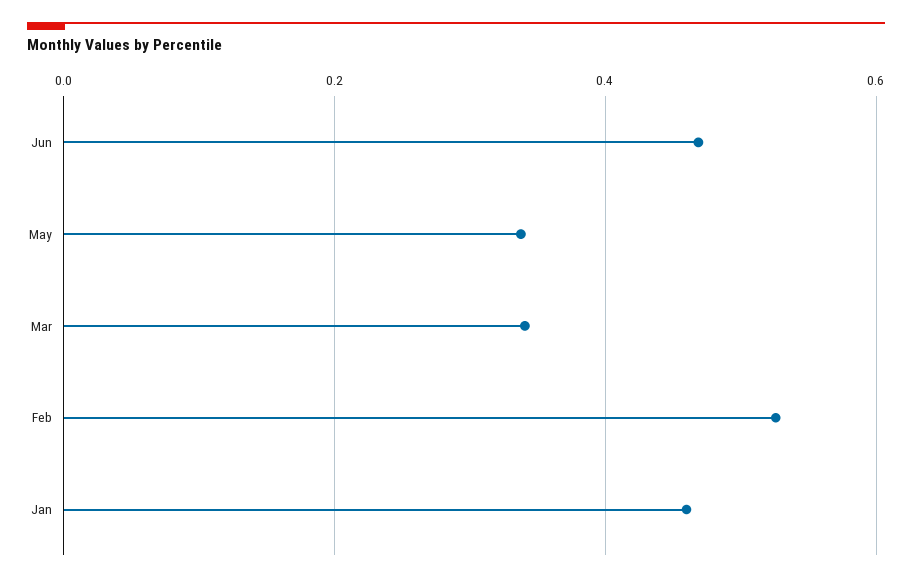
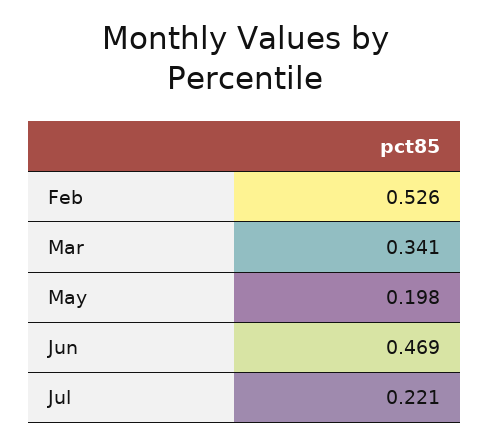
May: 0.34 -> 0.198
Jan: 0.46 -> none
Jul: none -> 0.221

